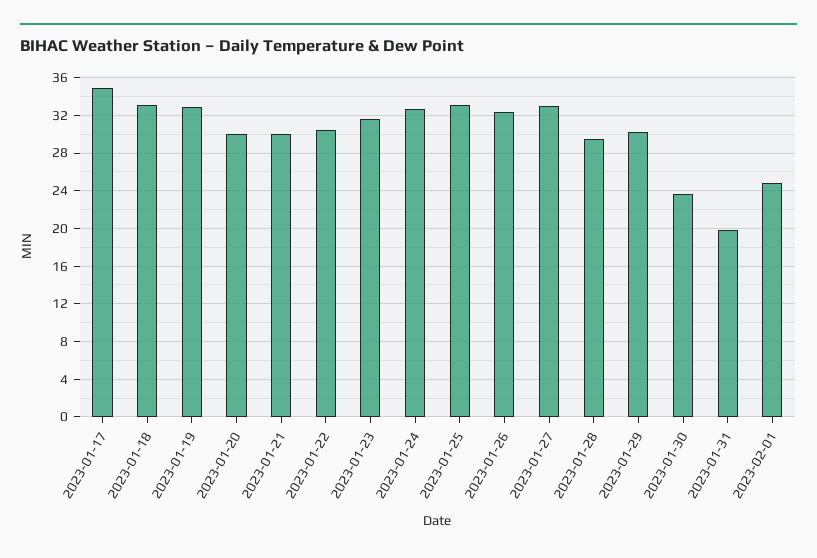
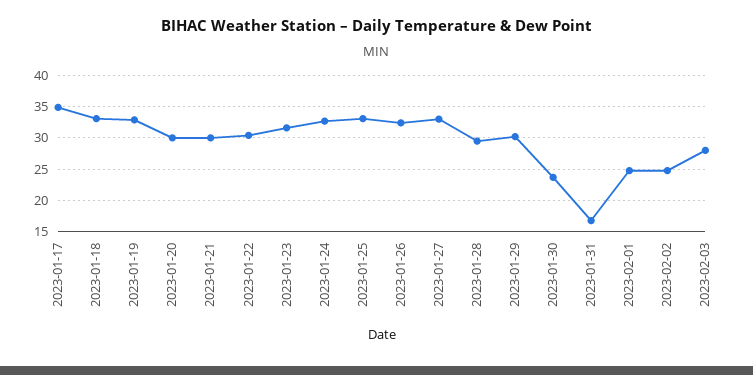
2023-01-31: 20 -> 17
2023-02-02: none -> 25
2023-02-03: none -> 28

